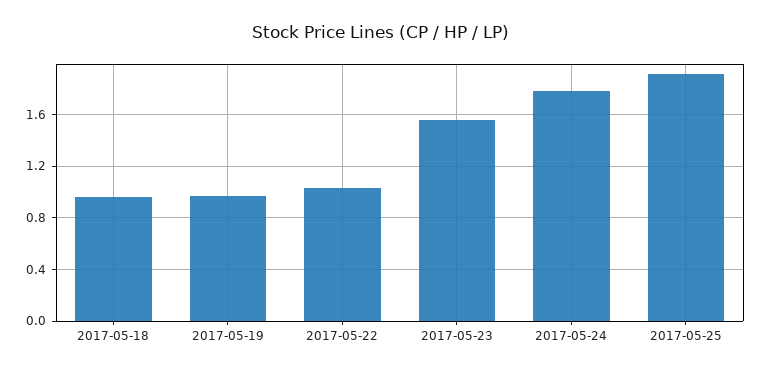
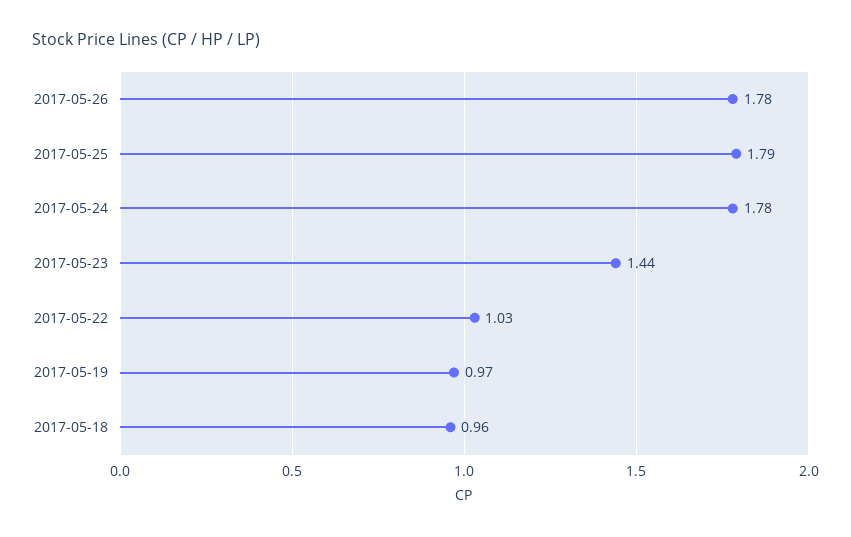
2017-05-23: 1.55 -> 1.44
2017-05-25: 1.9 -> 1.79
2017-05-26: none -> 1.78

